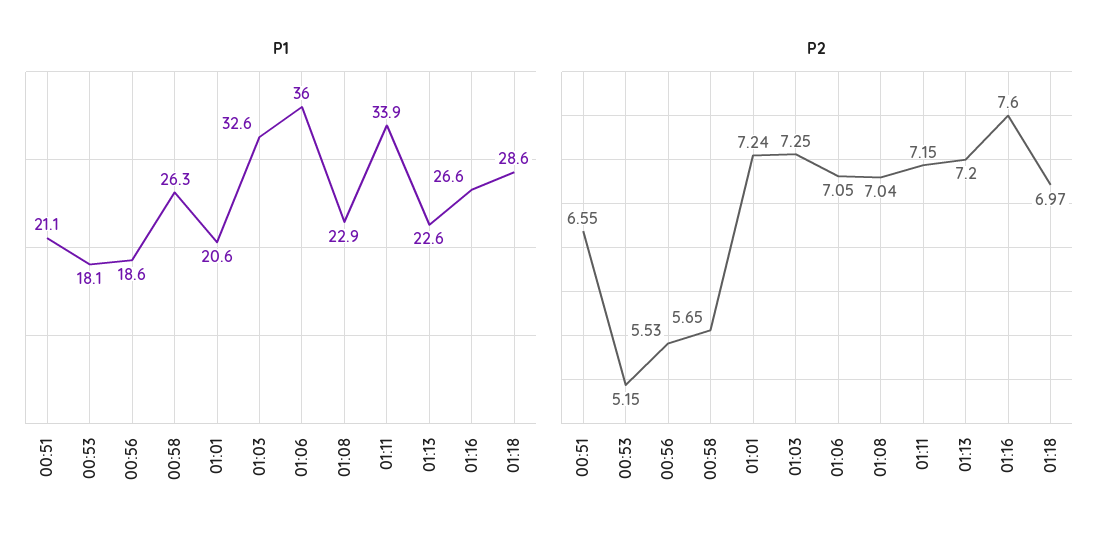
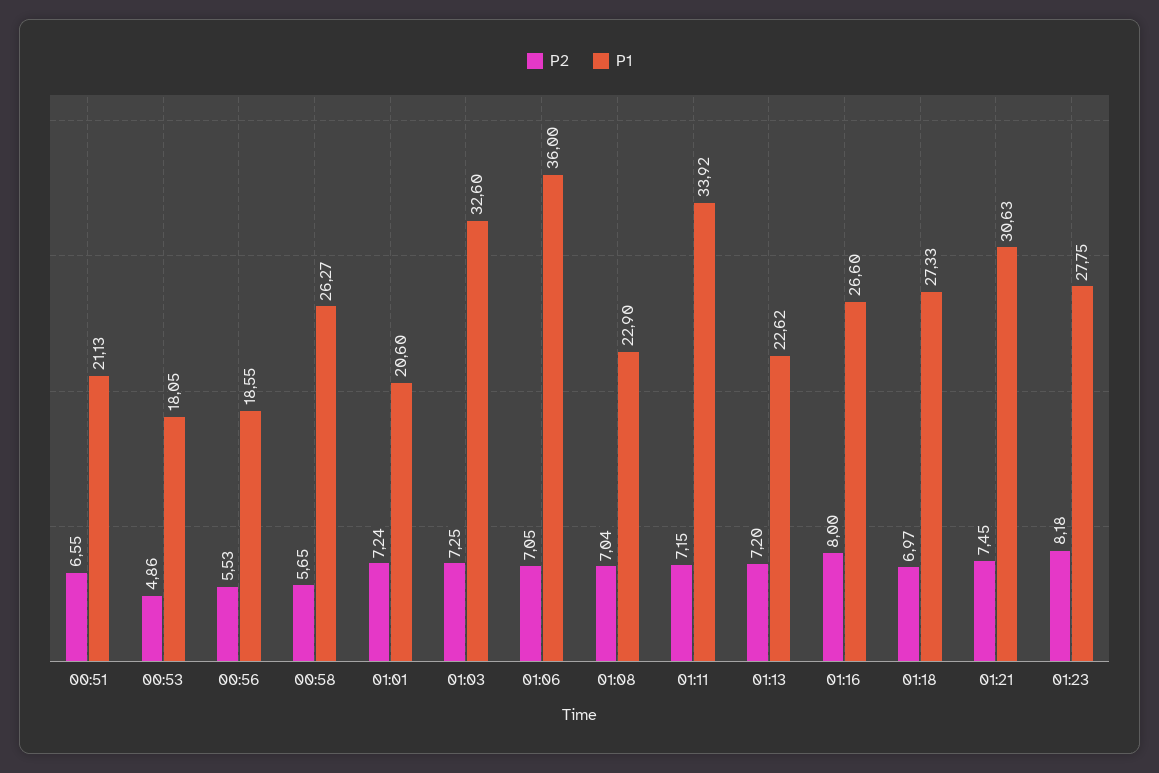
P1, 01:18: 28.6 -> 27.33
P2, 00:53: 5.15 -> 4.86
P2, 01:16: 7.6 -> 8
P2, 01:21: none -> 7.45
P1, 01:21: none -> 30.63
P2, 01:23: none -> 8.18
P1, 01:23: none -> 27.75

